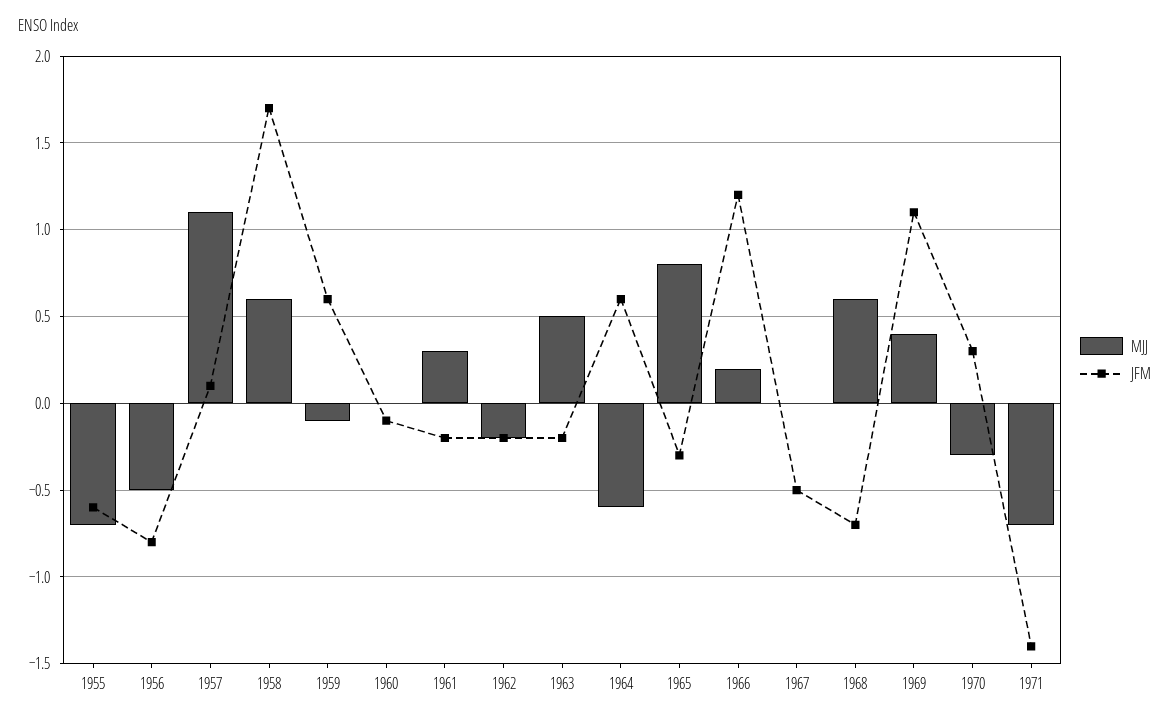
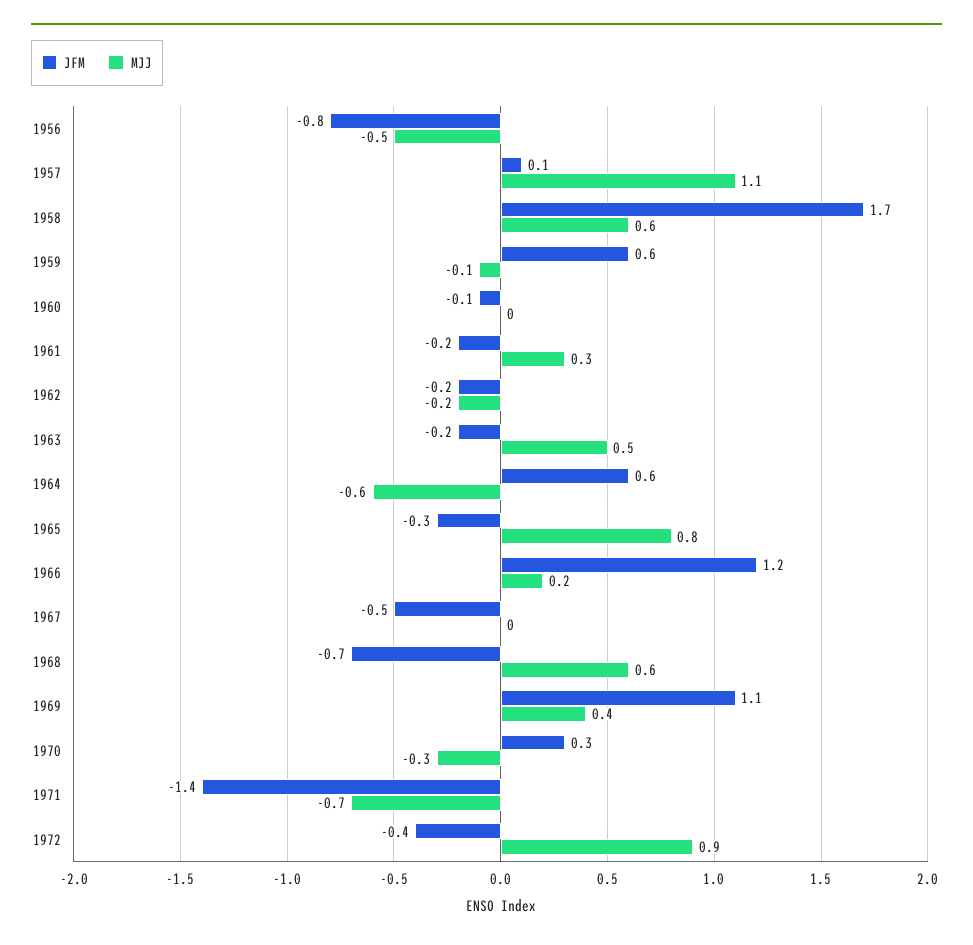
MJJ, 1955: -0.7 -> none
JFM, 1955: -0.6 -> none
JFM, 1972: none -> -0.4
MJJ, 1972: none -> 0.9

